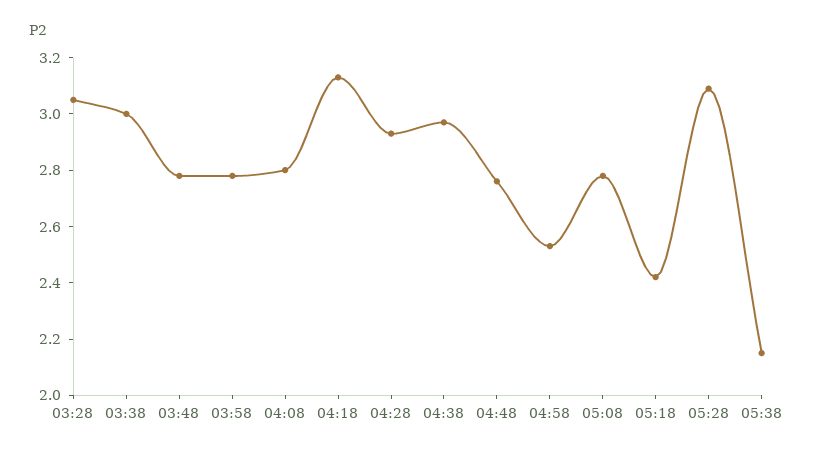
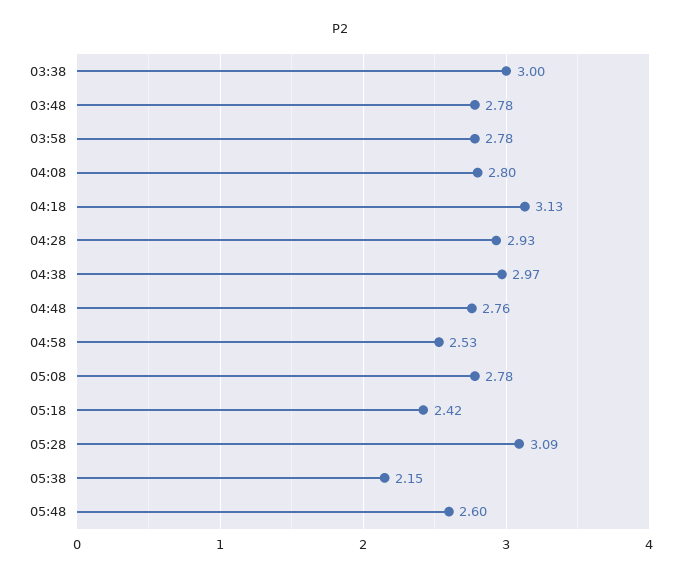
03:28: 3.05 -> none
05:48: none -> 2.6

